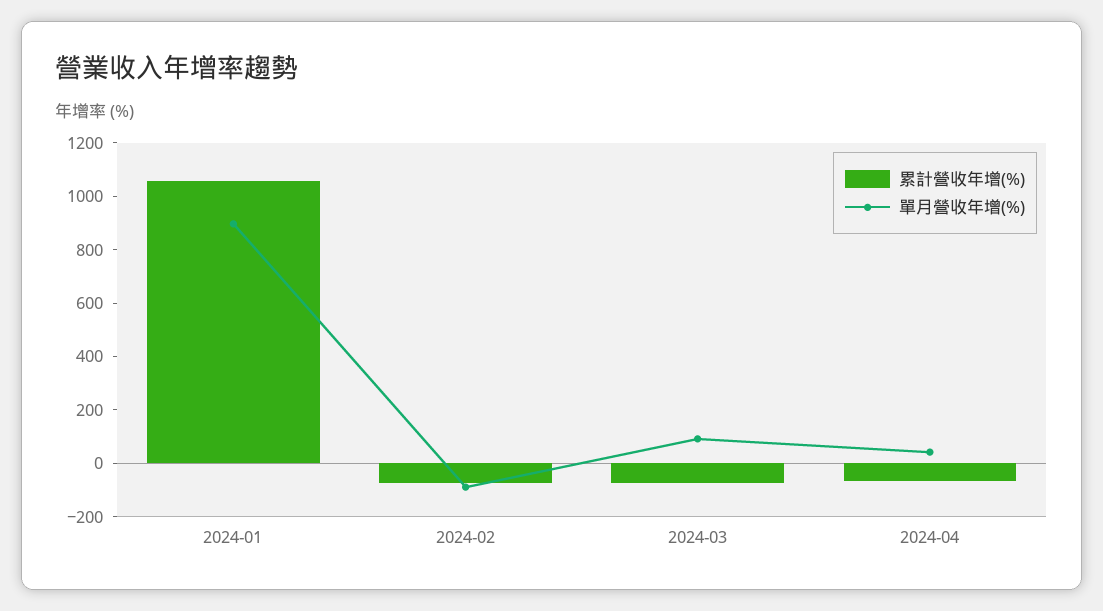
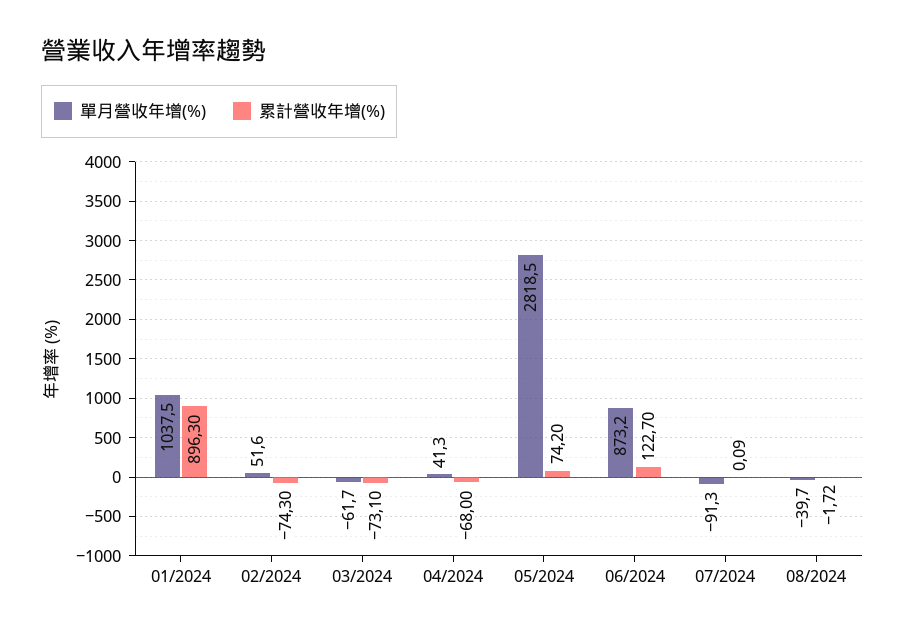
累計營收年增(%), 2024-01: 1050 -> 896.3
單月營收年增(%), 2024-01: 900 -> 1037.5
單月營收年增(%), 2024-02: -100 -> 51.6
單月營收年增(%), 2024-03: 100 -> -61.7
單月營收年增(%), 05/2024: none -> 2818.5
累計營收年增(%), 05/2024: none -> 74.2
單月營收年增(%), 06/2024: none -> 873.2
累計營收年增(%), 06/2024: none -> 122.7
單月營收年增(%), 07/2024: none -> -91.3
累計營收年增(%), 07/2024: none -> 0.09
單月營收年增(%), 08/2024: none -> -39.7
累計營收年增(%), 08/2024: none -> -1.72

